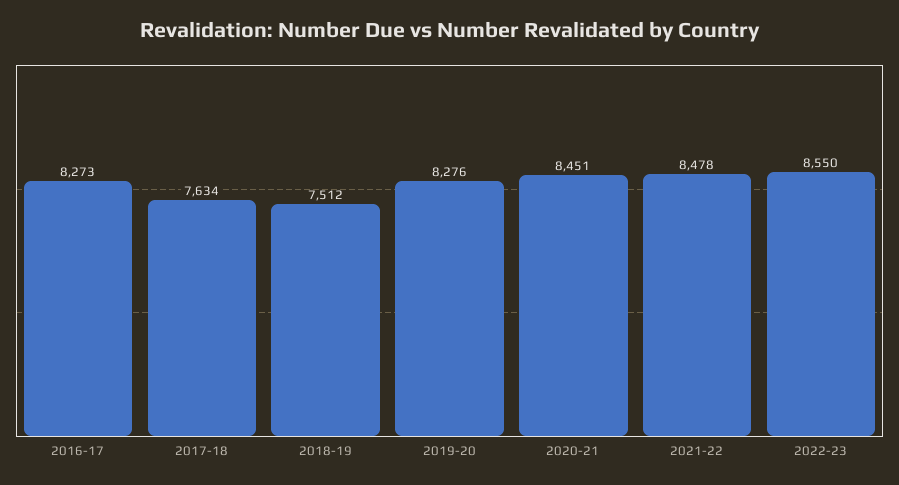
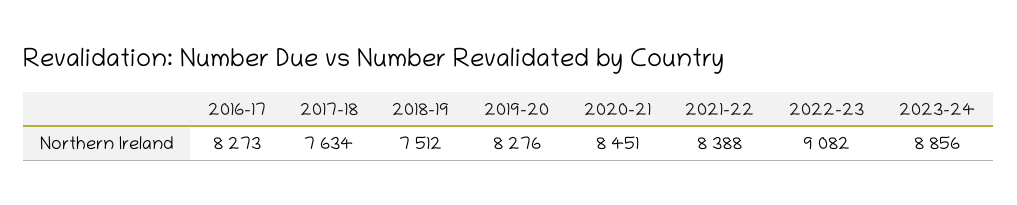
2021-22: 8478 -> 8388
2022-23: 8550 -> 9082
2023-24: none -> 8856

